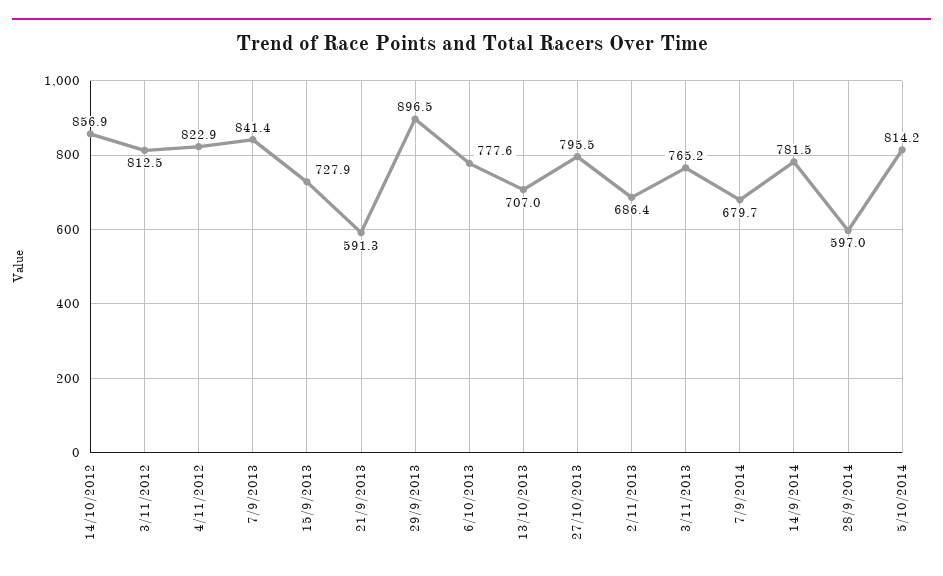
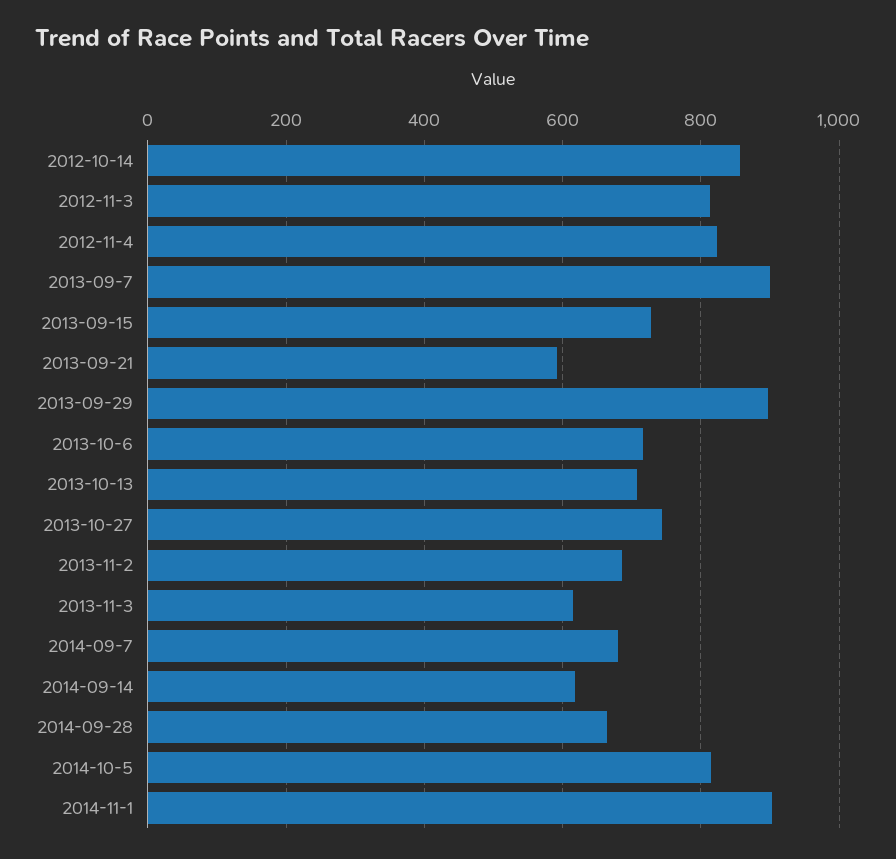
7/9/2013: 841.4 -> 900
6/10/2013: 777.6 -> 720
27/10/2013: 795.5 -> 740
3/11/2013: 765.2 -> 620
14/9/2014: 781.5 -> 620
28/9/2014: 597 -> 660
2014-11-1: none -> 900

